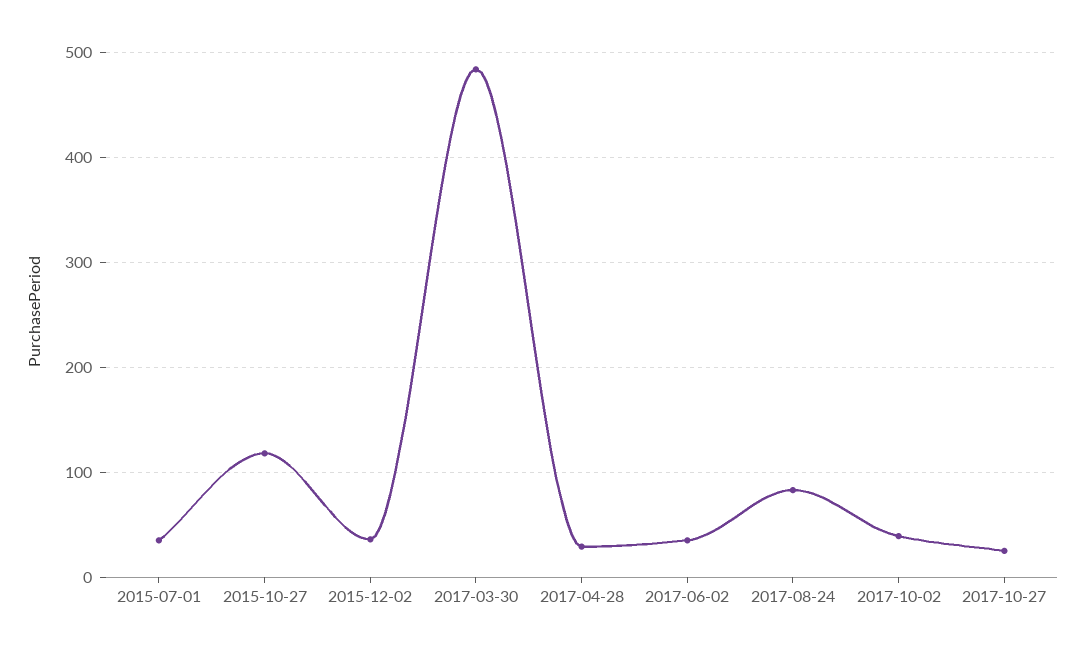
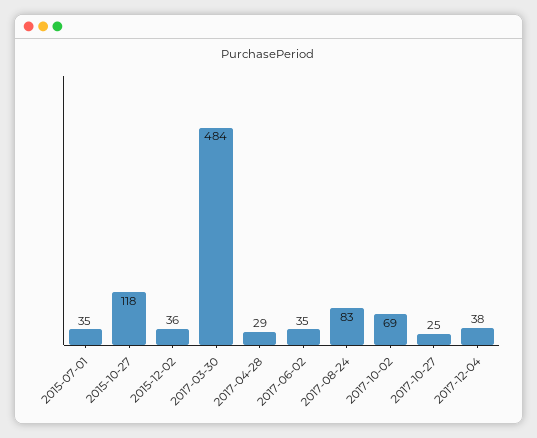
2017-10-02: 40 -> 69
2017-12-04: none -> 38

